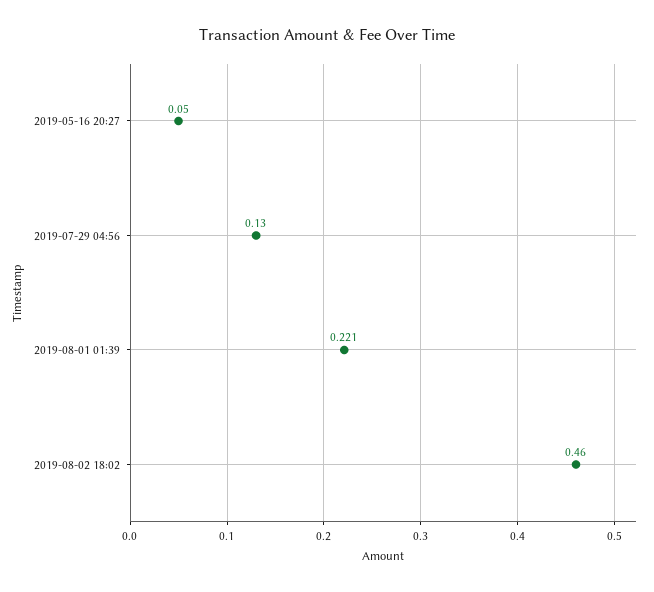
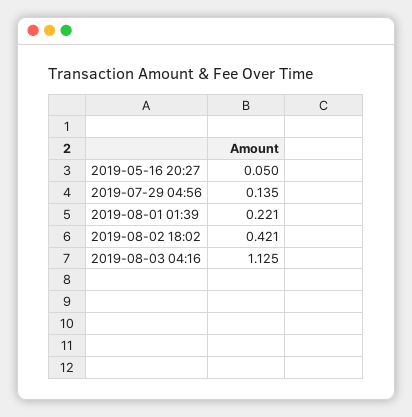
2019-07-29 04:56: 0.13 -> 0.135
2019-08-02 18:02: 0.46 -> 0.421
2019-08-03 04:16: none -> 1.125

